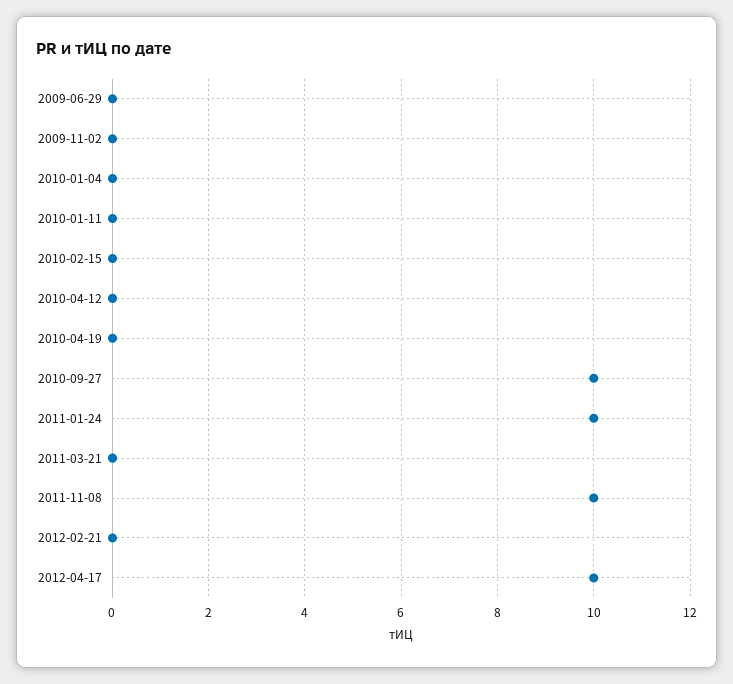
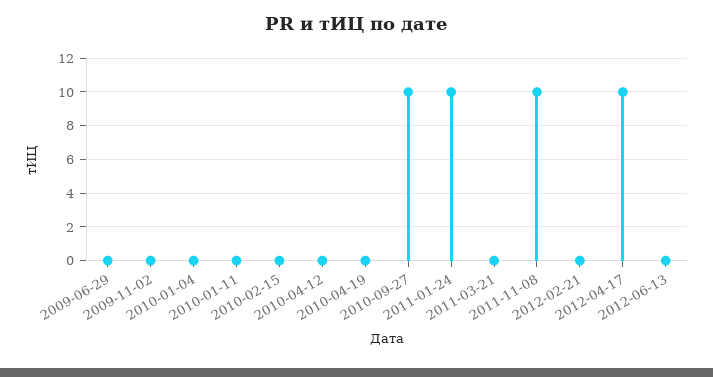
2012-06-13: none -> 0

